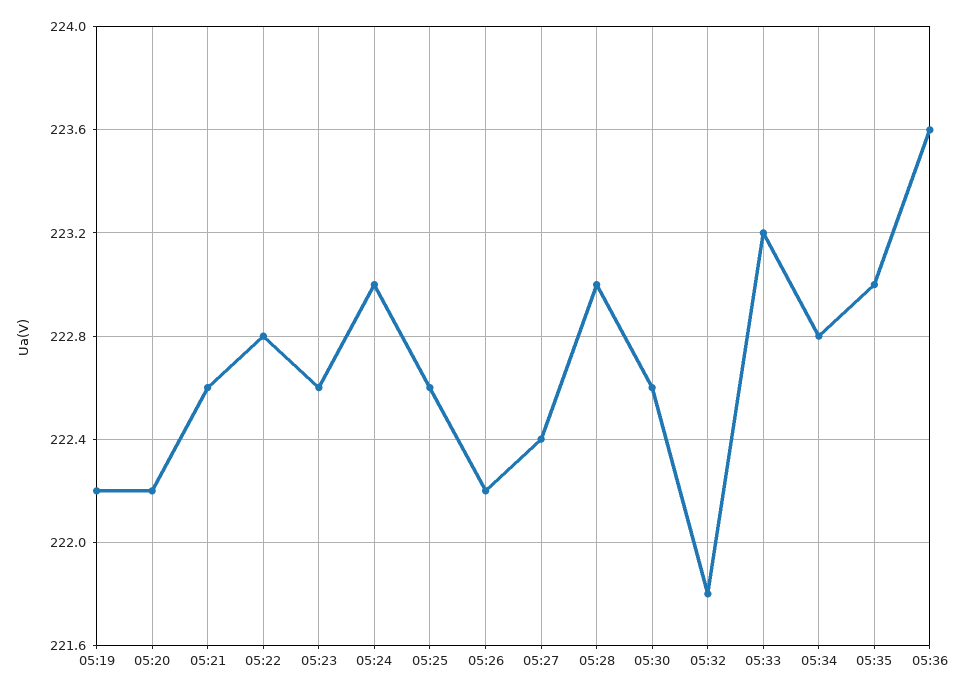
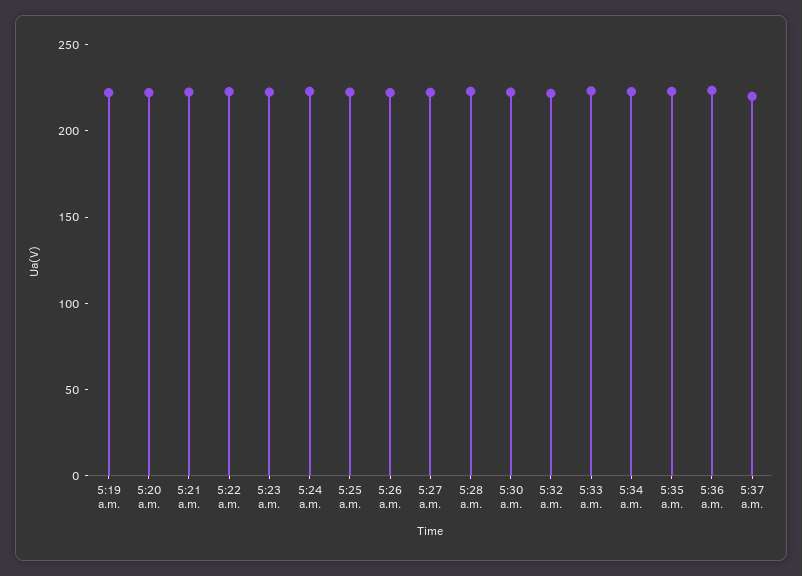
5:37 a.m.: none -> 220

